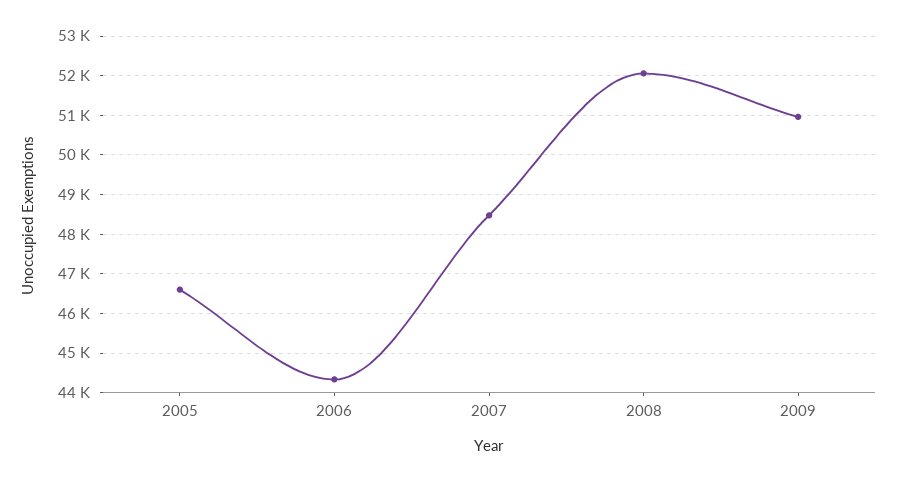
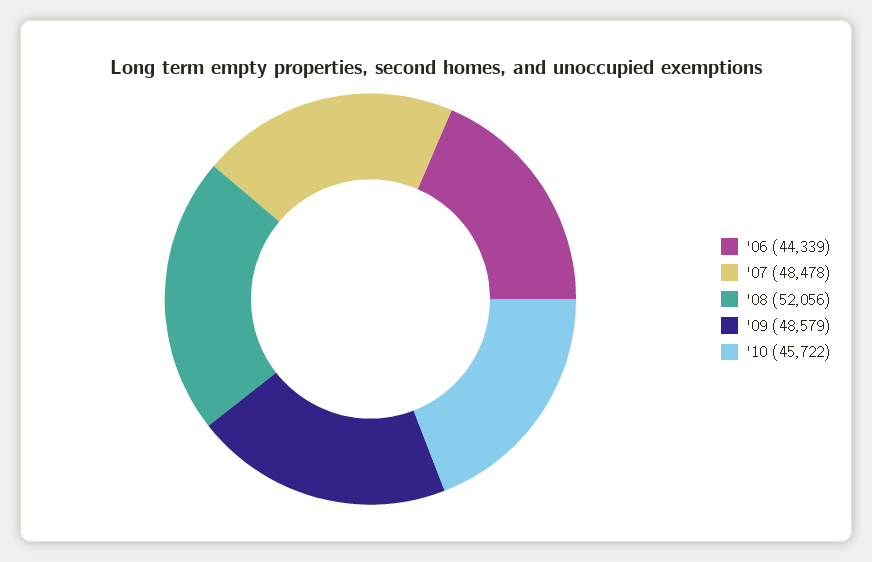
2005: 46600 -> none
2009: 51000 -> 48579
'10: none -> 45722

